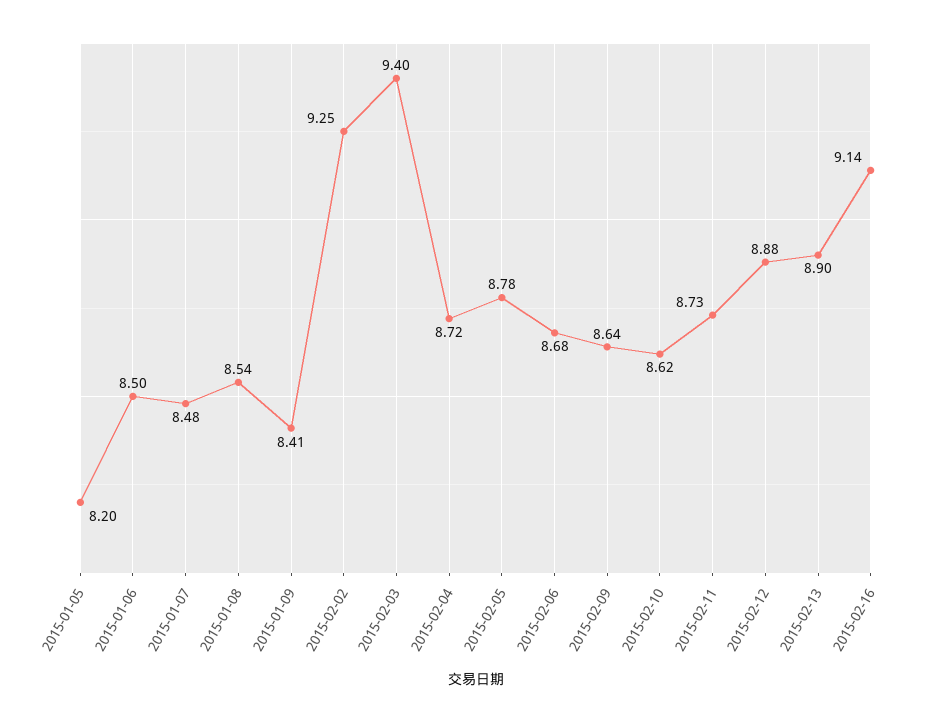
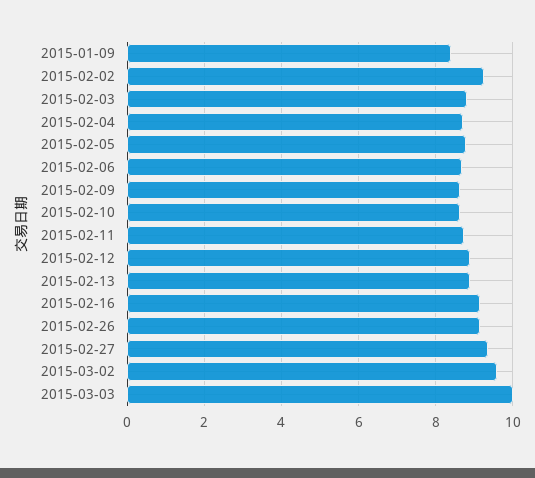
2015-01-05: 8.2 -> none
2015-01-06: 8.5 -> none
2015-01-07: 8.48 -> none
2015-01-08: 8.54 -> none
2015-02-03: 9.4 -> 8.8
2015-02-26: none -> 9.2
2015-02-27: none -> 9.4
2015-03-02: none -> 9.6
2015-03-03: none -> 10

